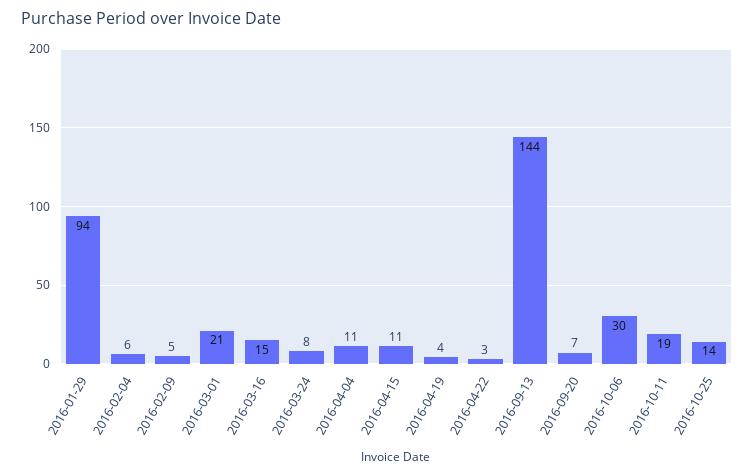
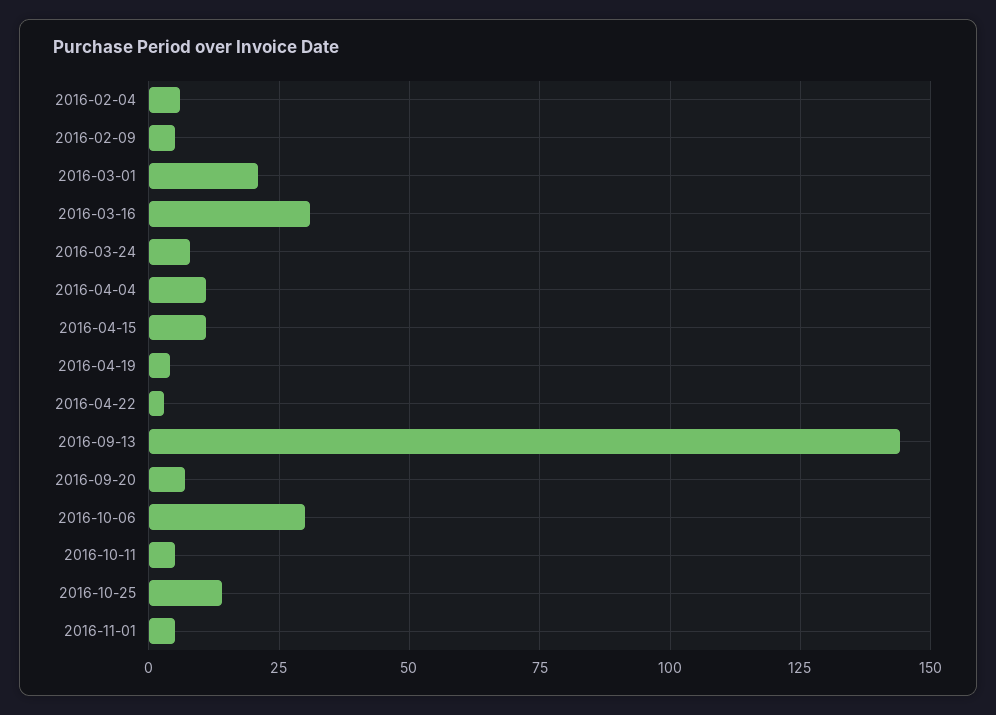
2016-01-29: 94 -> none
2016-03-16: 15 -> 30
2016-10-11: 19 -> 5
2016-11-01: none -> 5

